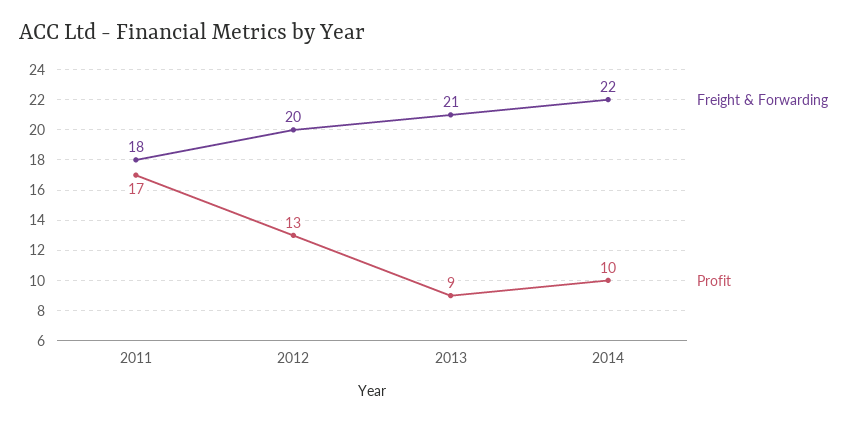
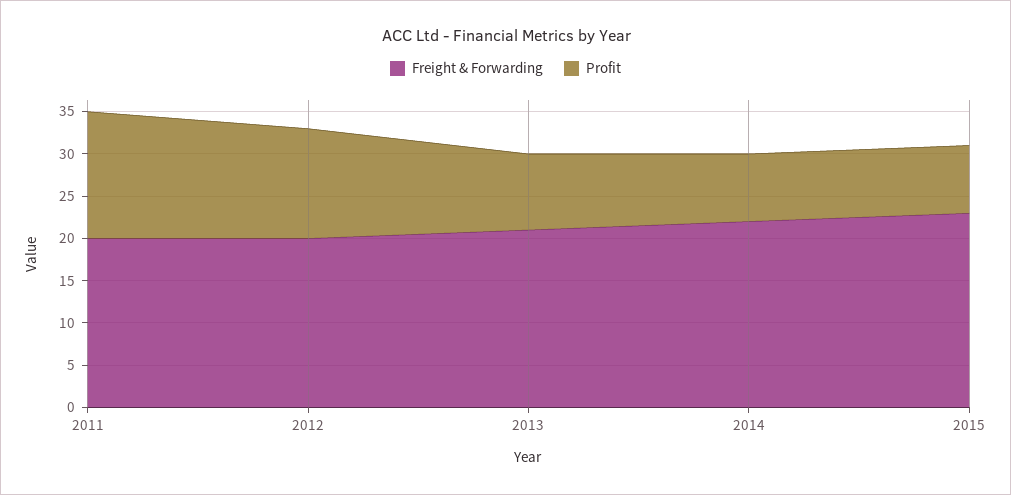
Freight & Forwarding, 2011: 18 -> 20
Profit, 2011: 17 -> 15
Profit, 2014: 10 -> 8
Freight & Forwarding, 2015: none -> 23
Profit, 2015: none -> 8

